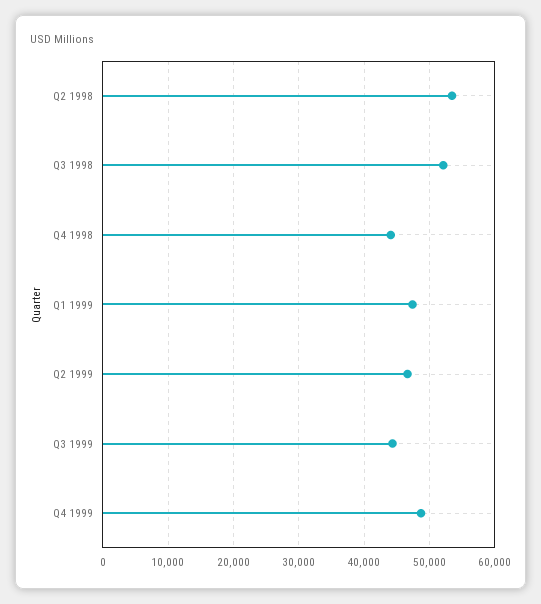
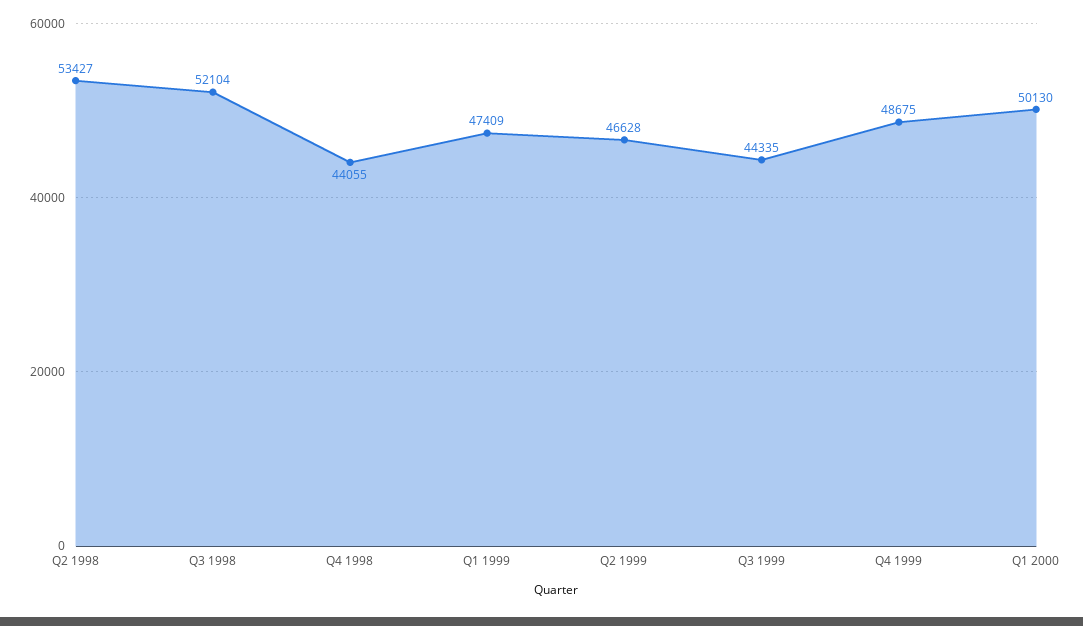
Q1 2000: none -> 50130

